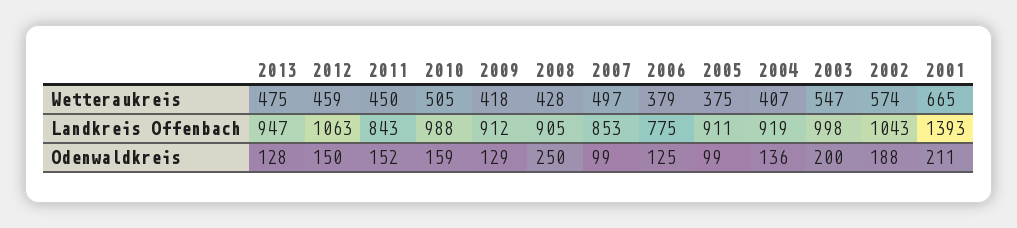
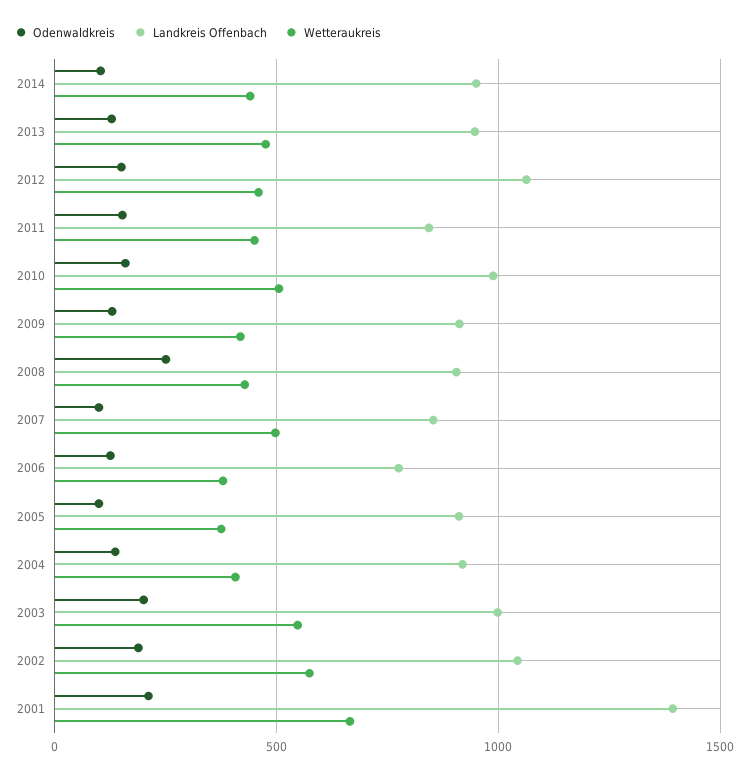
Odenwaldkreis, 2014: none -> 100
Landkreis Offenbach, 2014: none -> 950
Wetteraukreis, 2014: none -> 450

